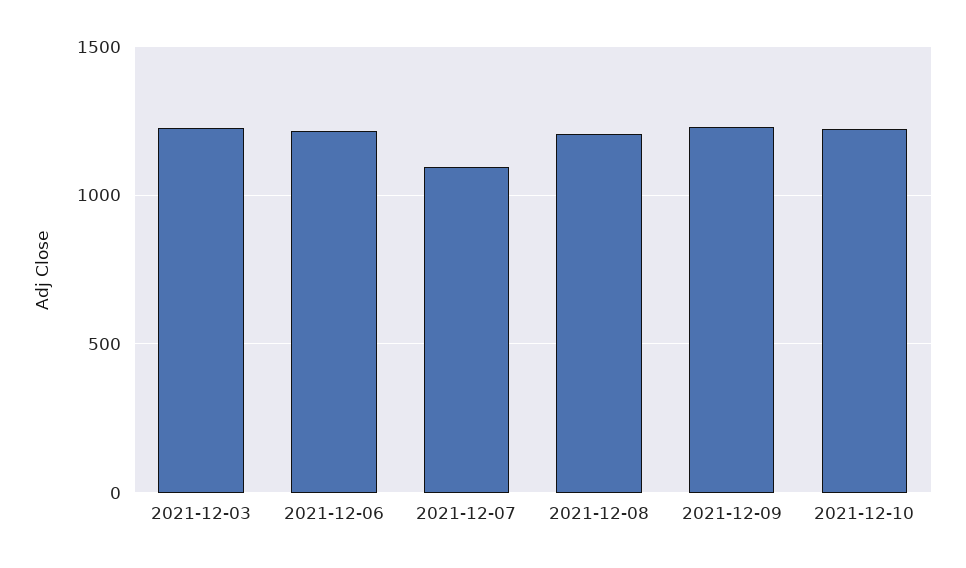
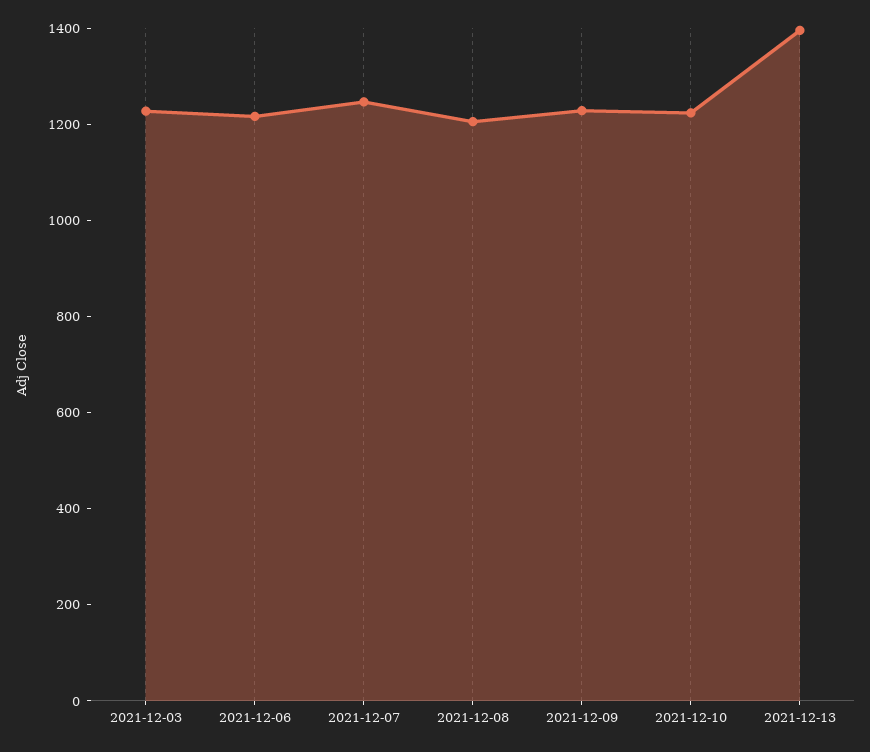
2021-12-07: 1100 -> 1250
2021-12-13: none -> 1400

